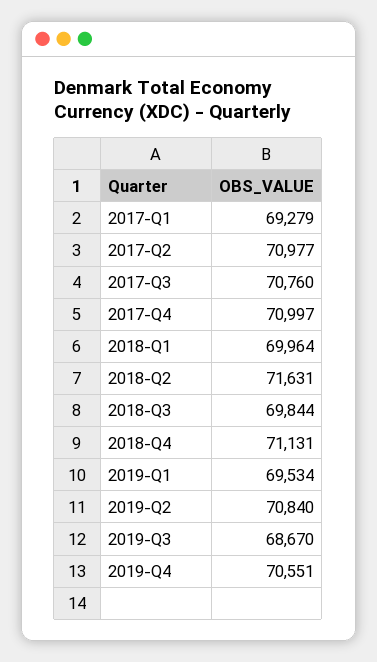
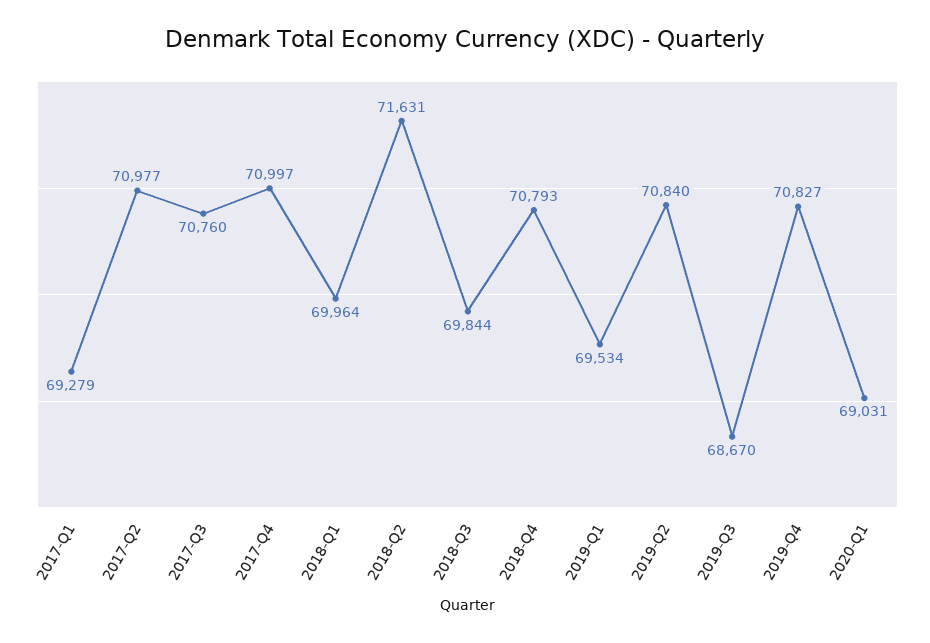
2018-Q4: 71131 -> 70793
2019-Q4: 70551 -> 70827
2020-Q1: none -> 69031

